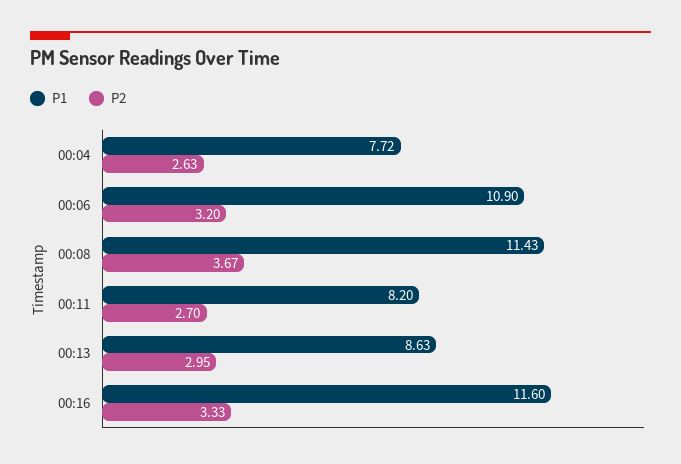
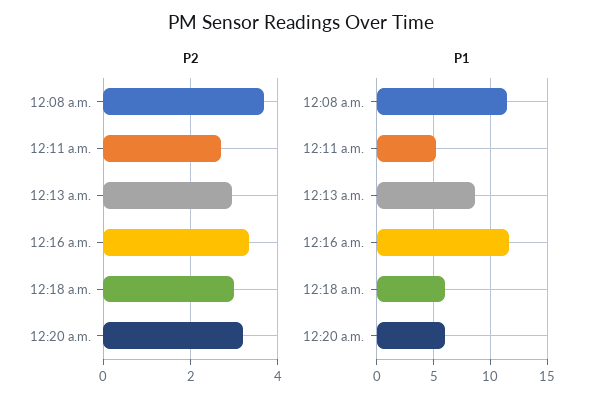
P1, 00:04: 7.72 -> none
P2, 00:04: 2.63 -> none
P1, 00:06: 10.9 -> none
P2, 00:06: 3.2 -> none
P1, 00:11: 8.2 -> 5
P2, 12:18 a.m.: none -> 3
P2, 12:20 a.m.: none -> 3.2
P1, 12:18 a.m.: none -> 6
P1, 12:20 a.m.: none -> 6

